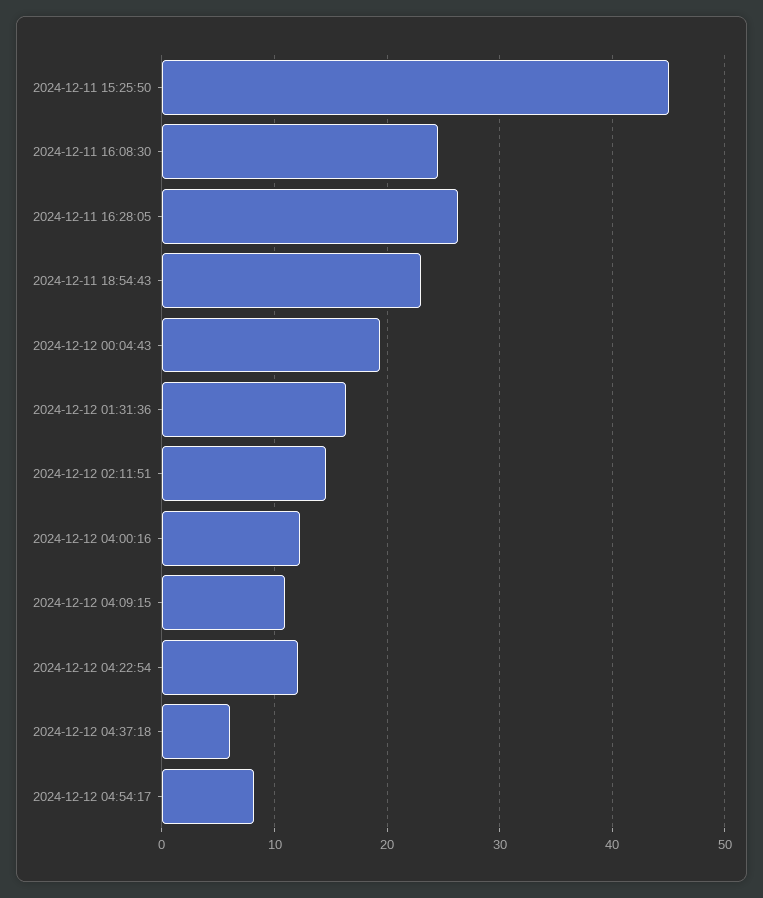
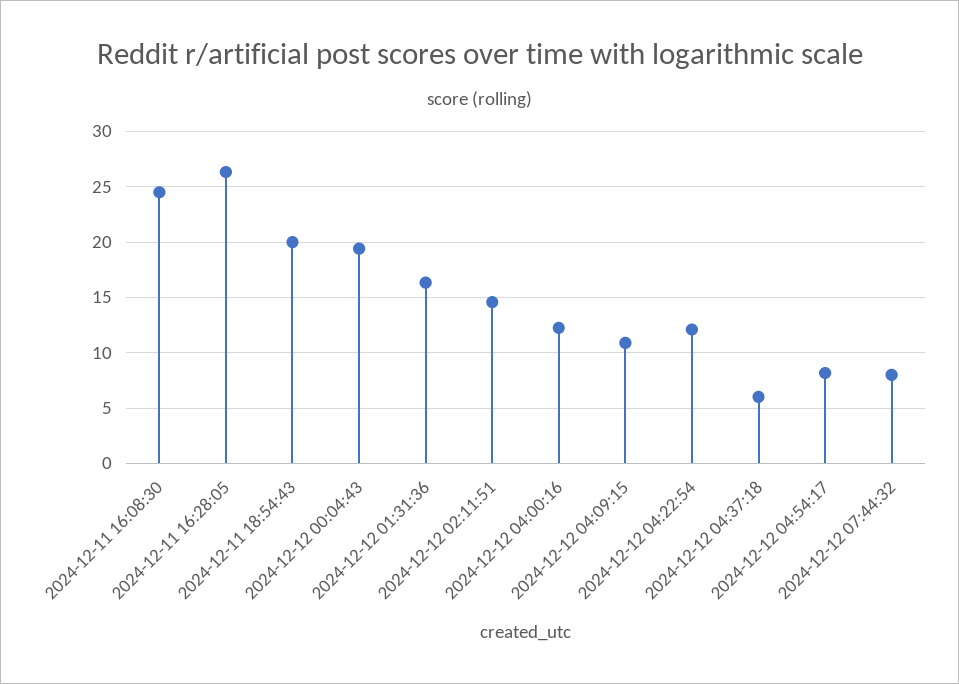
2024-12-11 15:25:50: 45 -> none
2024-12-11 18:54:43: 23 -> 20
2024-12-12 07:44:32: none -> 8

